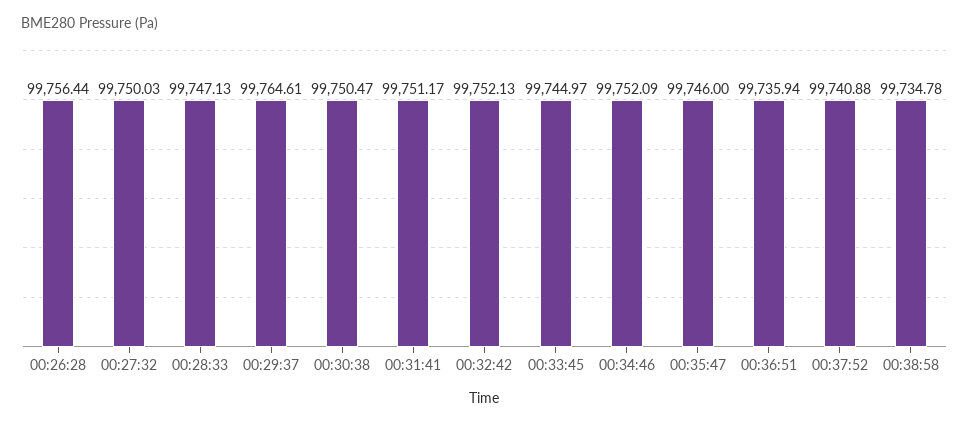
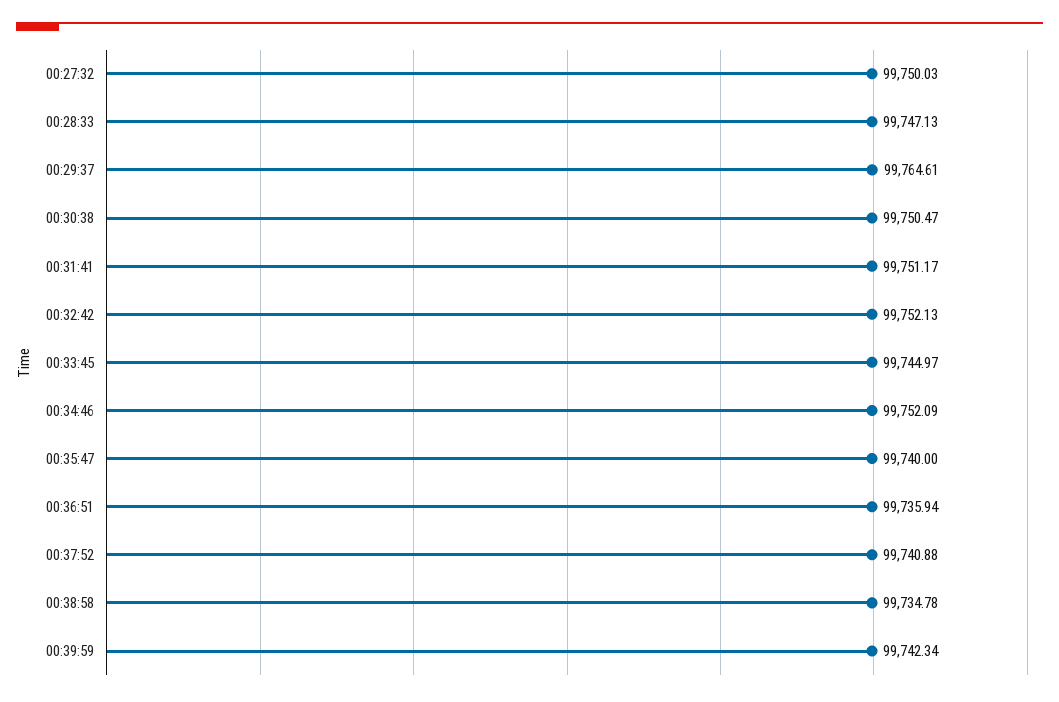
00:26:28: 99756.44 -> none
00:35:47: 99746 -> 99740
00:39:59: none -> 99742.34

